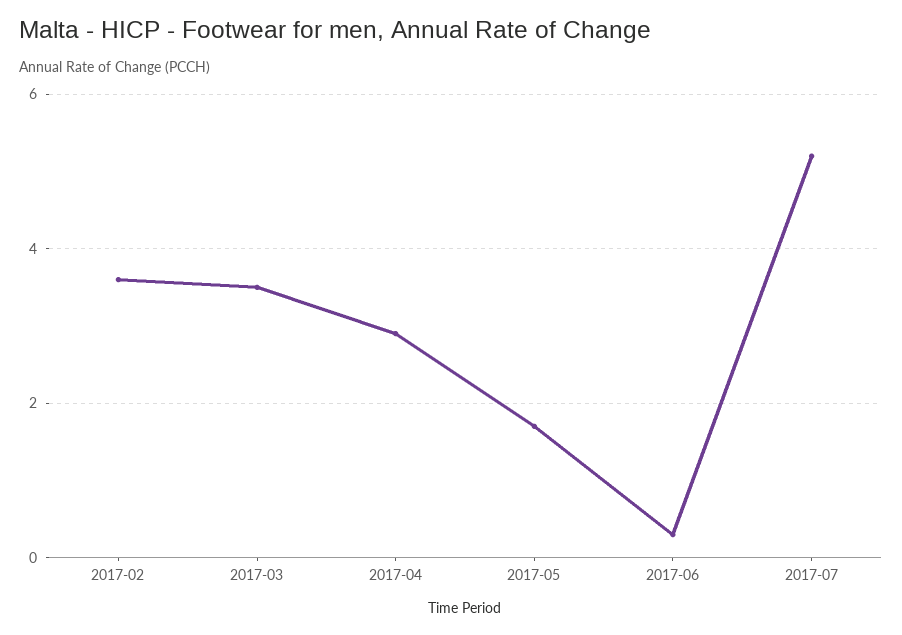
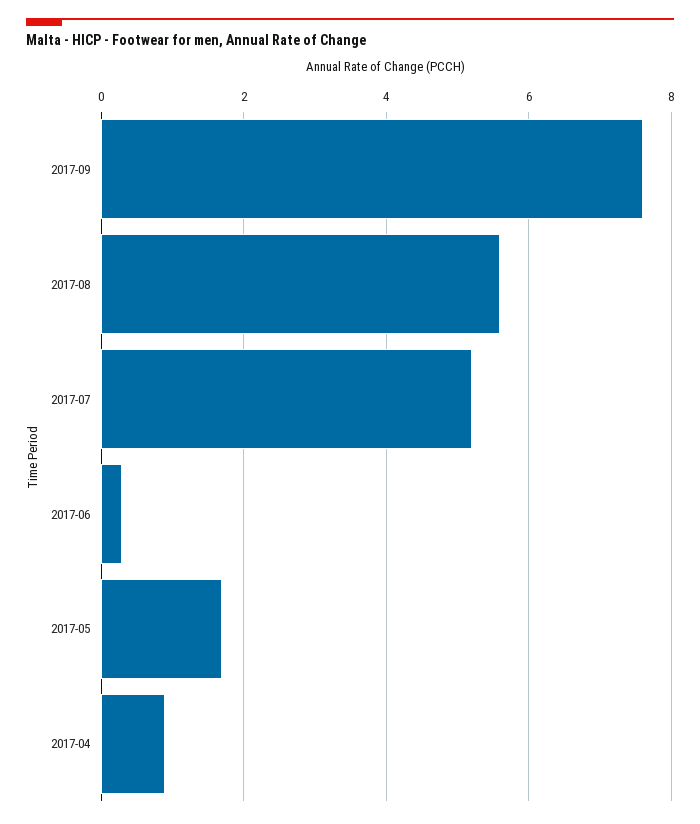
2017-02: 3.5 -> none
2017-03: 3.5 -> none
2017-04: 3 -> 1
2017-09: none -> 7.5
2017-08: none -> 5.5

